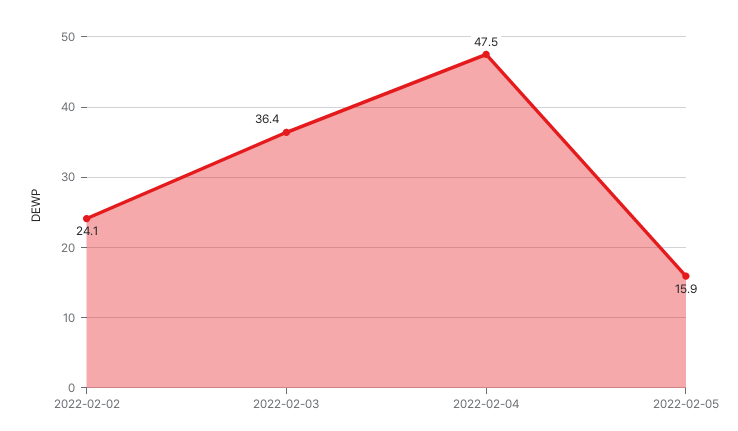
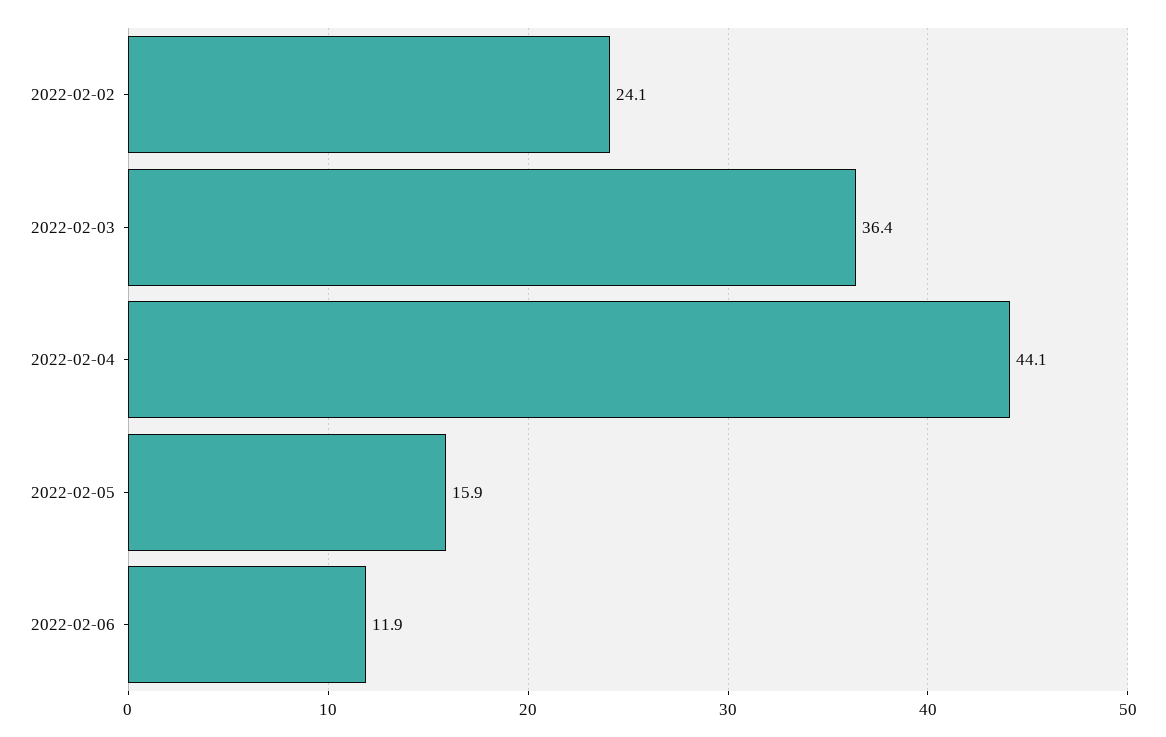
2022-02-04: 47.5 -> 44.1
2022-02-06: none -> 11.9

